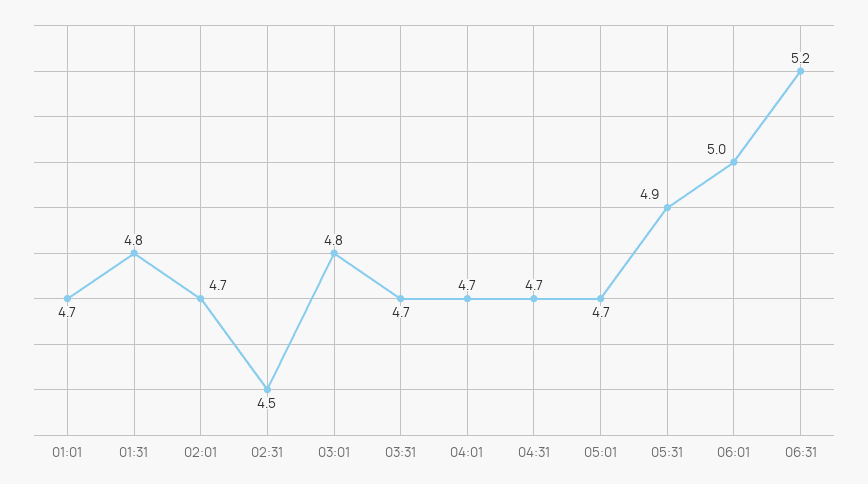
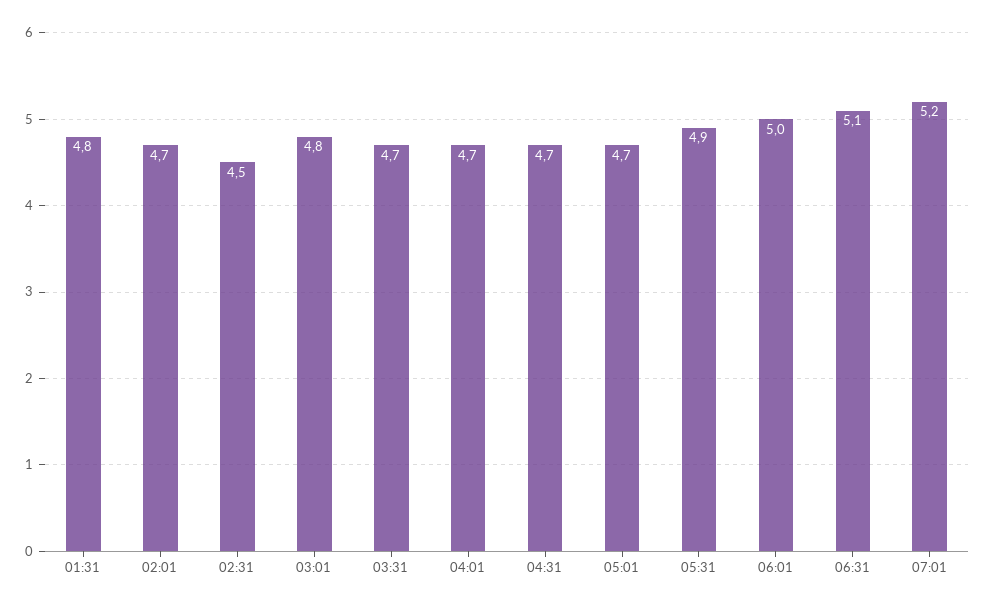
01:01: 4.7 -> none
06:31: 5.2 -> 5.1
07:01: none -> 5.2

